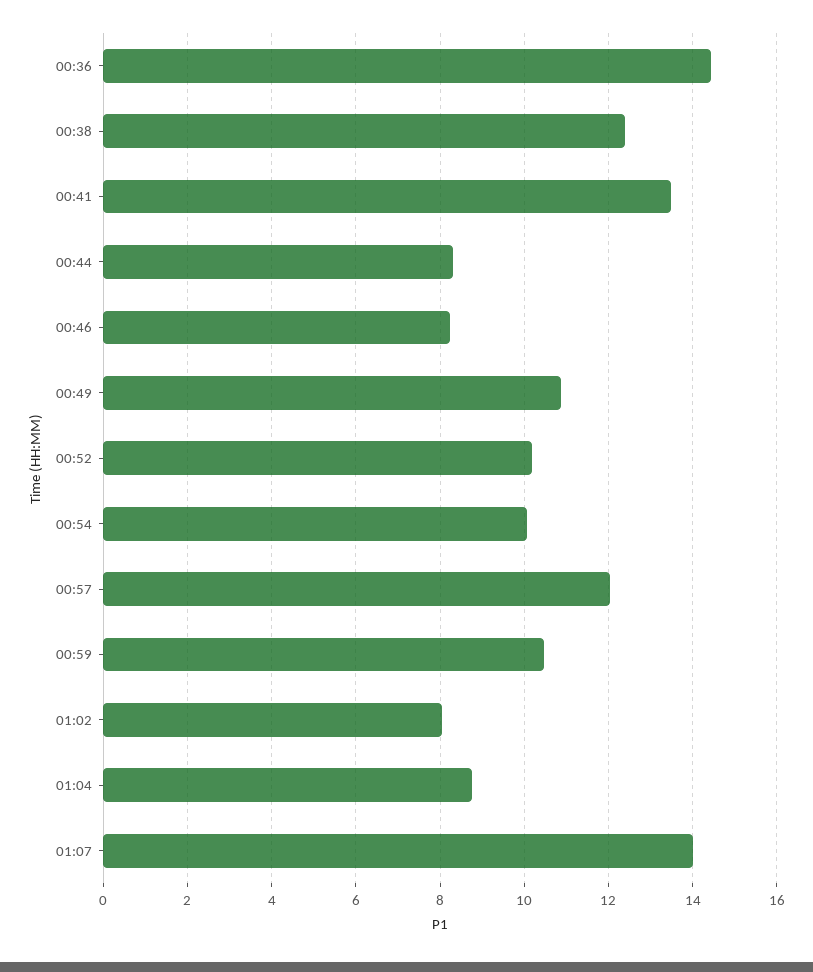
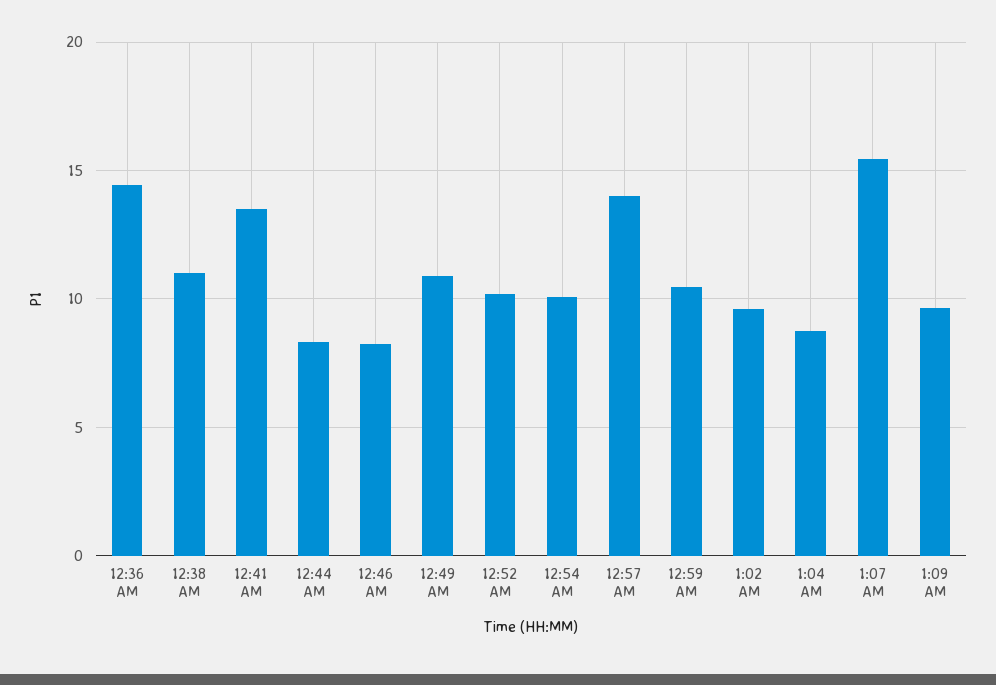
00:38: 12.4 -> 11
00:57: 12 -> 14
01:02: 8 -> 9.5
01:07: 14 -> 15.5
1:09 AM: none -> 9.5

